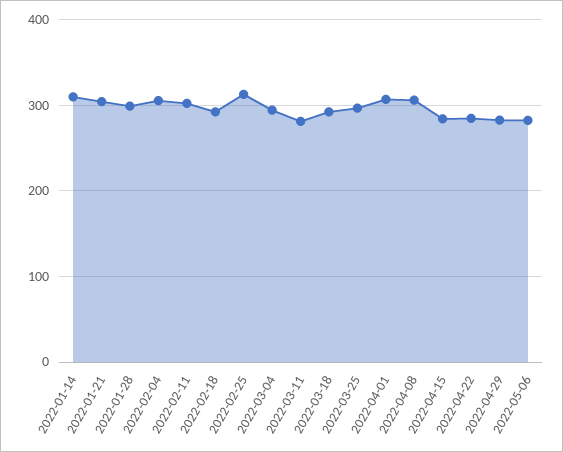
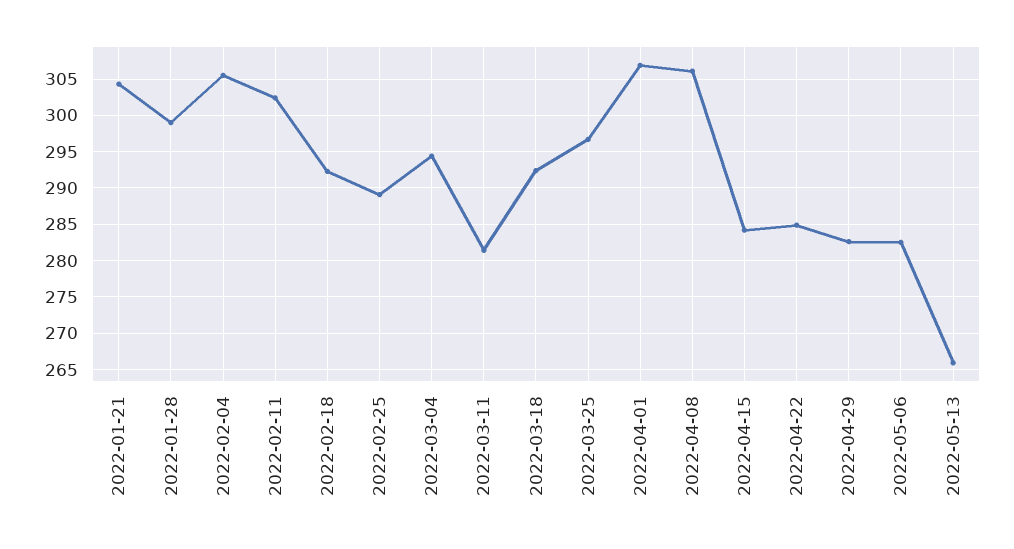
2022-01-14: 310 -> none
2022-02-25: 310 -> 289
2022-05-13: none -> 266

